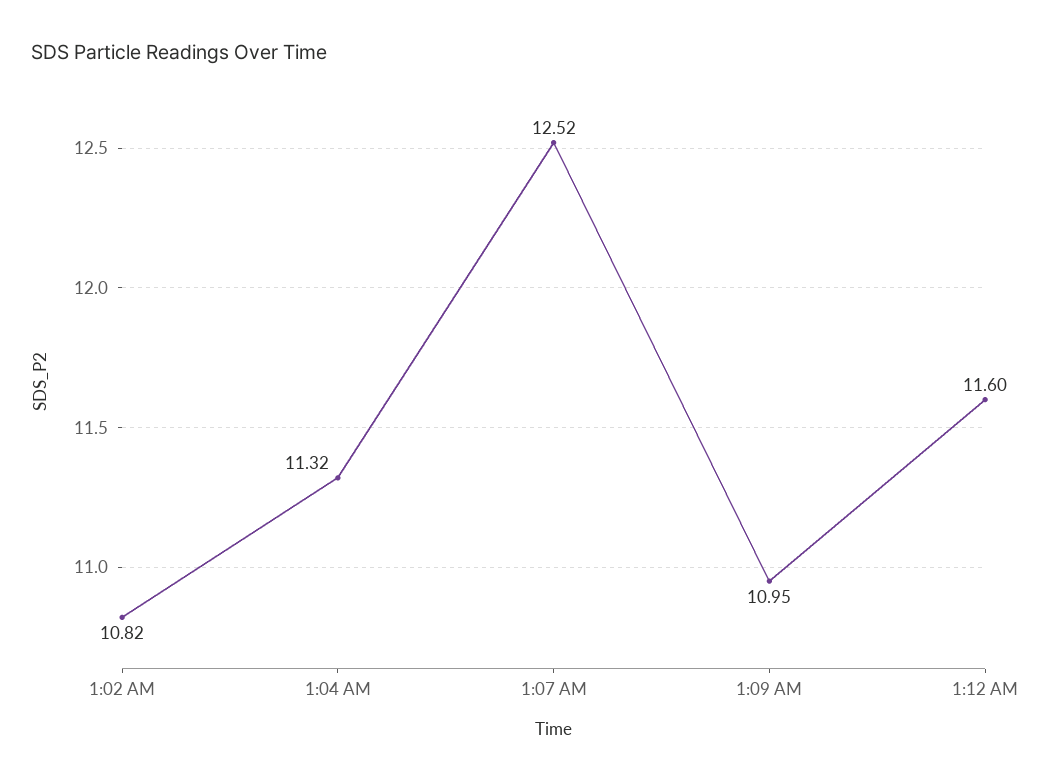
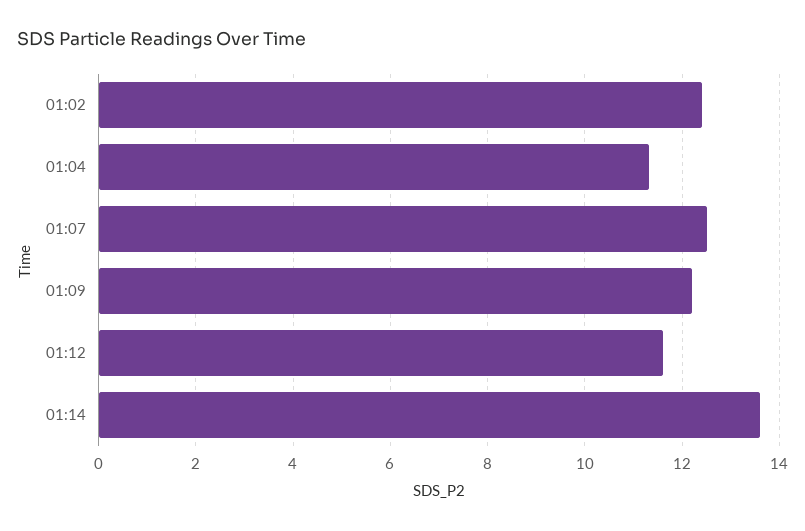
1:02 AM: 10.82 -> 12.4
1:09 AM: 10.95 -> 12.2
01:14: none -> 13.6

